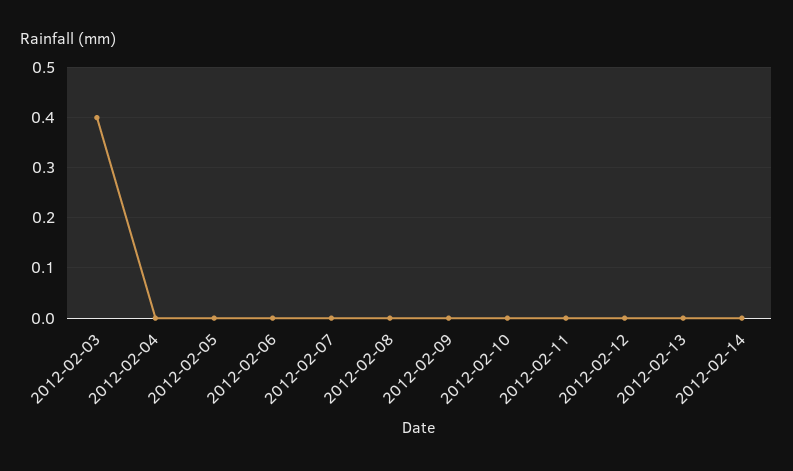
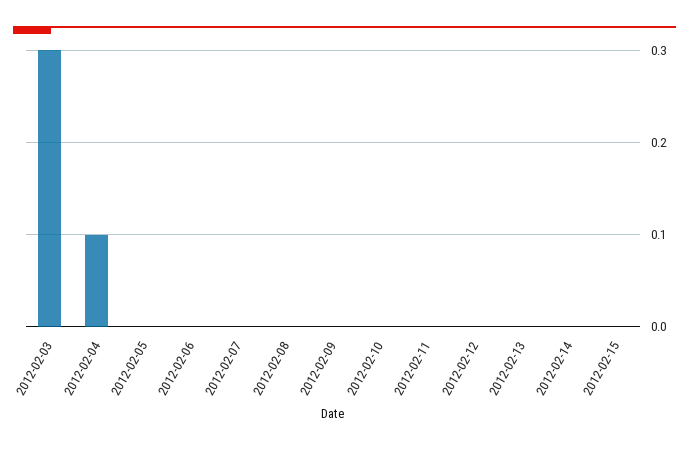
2012-02-03: 0.4 -> 0.3
2012-02-04: 0 -> 0.1
2012-02-15: none -> 0

